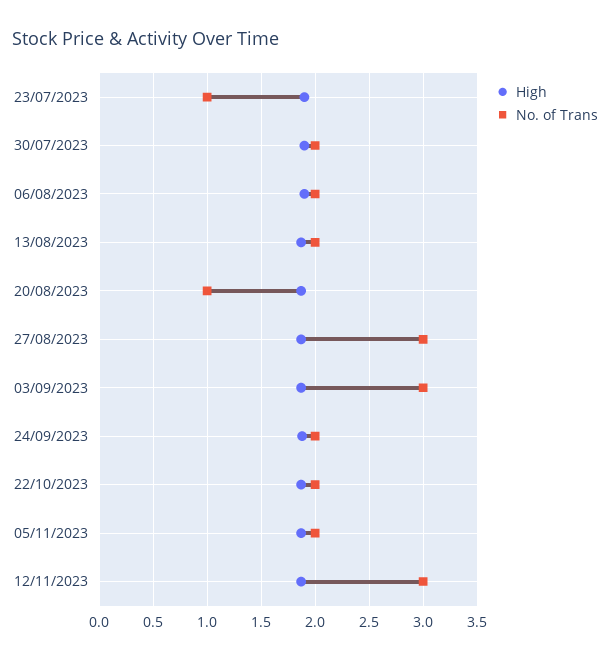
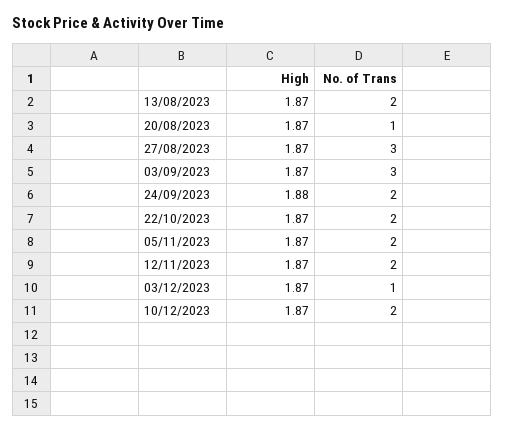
High, 23/07/2023: 1.9 -> none
No. of Trans, 23/07/2023: 1 -> none
High, 30/07/2023: 1.9 -> none
No. of Trans, 30/07/2023: 2 -> none
High, 06/08/2023: 1.9 -> none
No. of Trans, 06/08/2023: 2 -> none
No. of Trans, 12/11/2023: 3 -> 2
High, 03/12/2023: none -> 1.87
No. of Trans, 03/12/2023: none -> 1
High, 10/12/2023: none -> 1.87
No. of Trans, 10/12/2023: none -> 2

